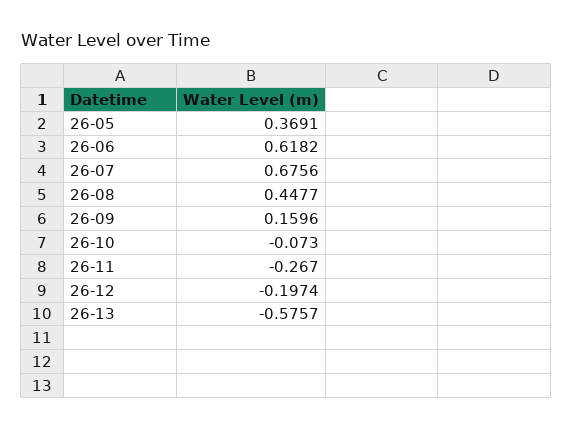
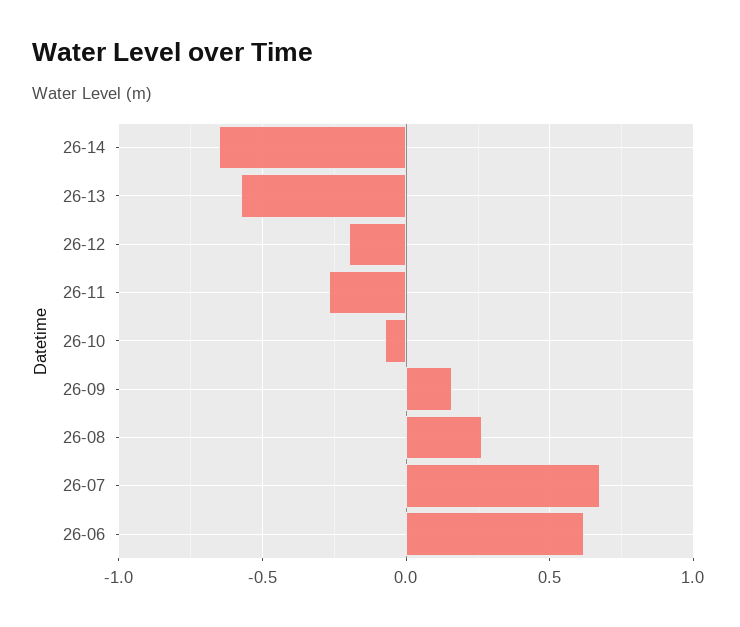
26-05: 0.3691 -> none
26-08: 0.4477 -> 0.25
26-14: none -> -0.65

